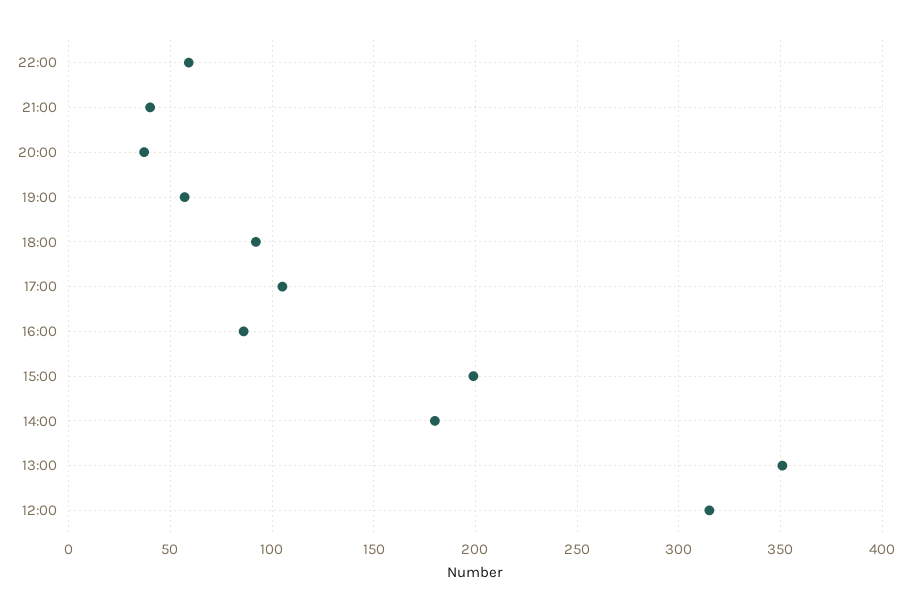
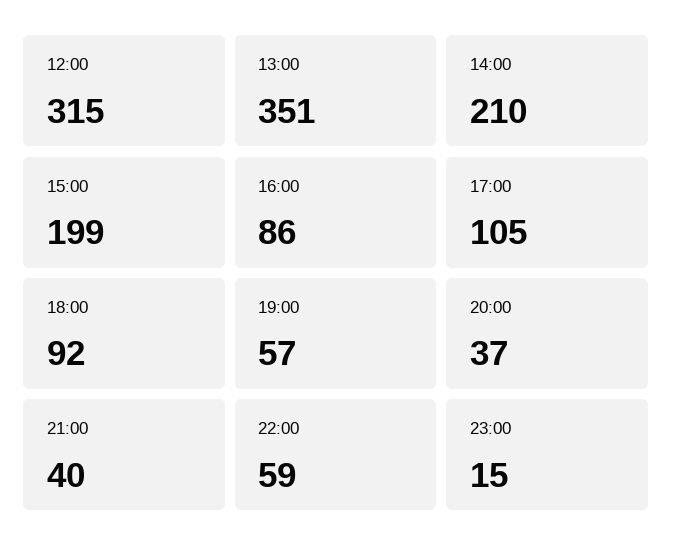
14:00: 180 -> 210
23:00: none -> 15

